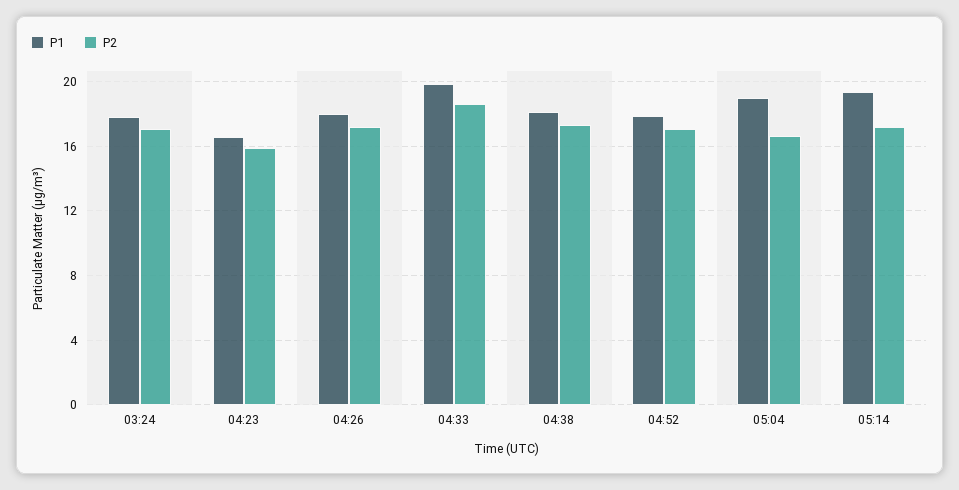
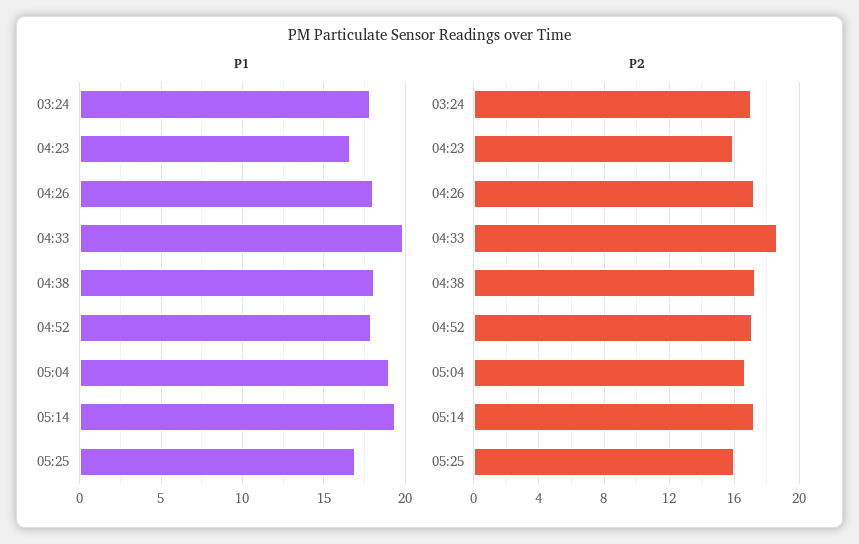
P1, 05:25: none -> 17
P2, 05:25: none -> 16

